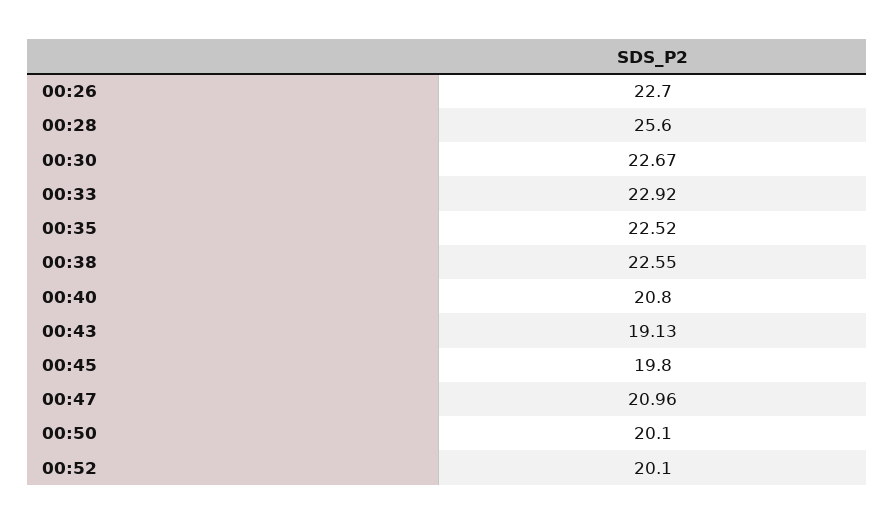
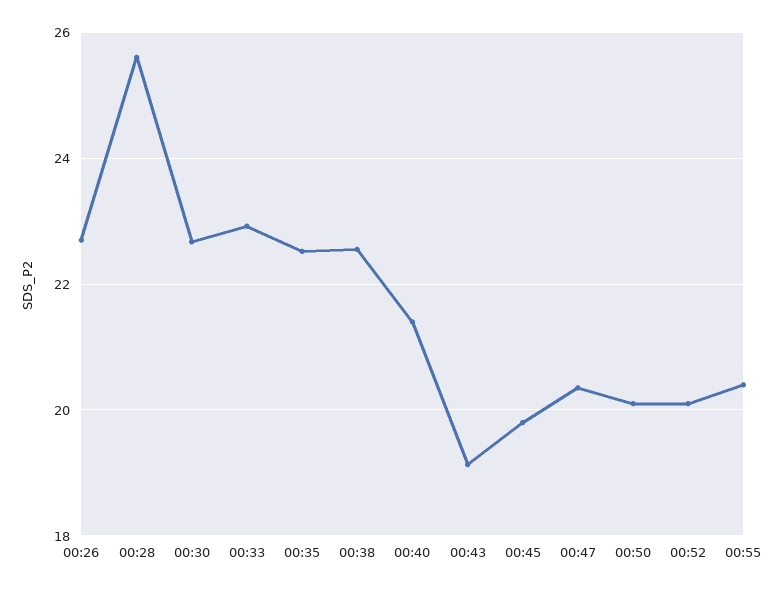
00:40: 20.8 -> 21.4
00:47: 20.96 -> 20.4
00:55: none -> 20.4

